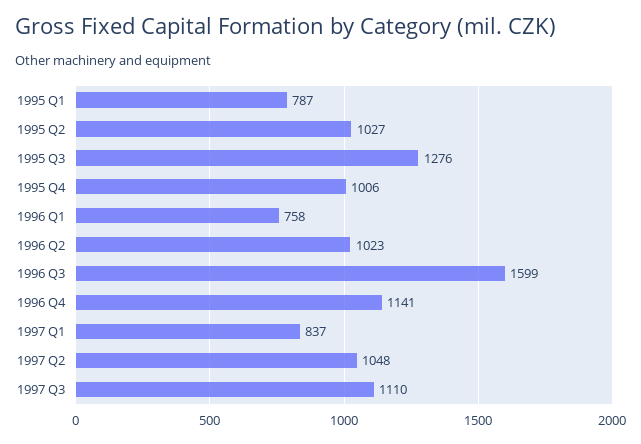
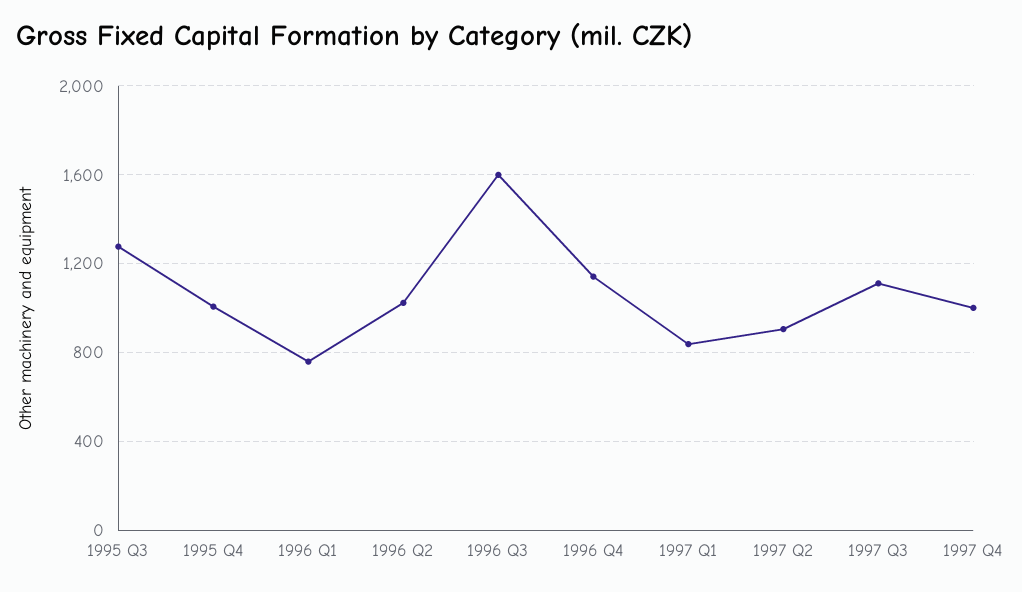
1995 Q1: 787 -> none
1995 Q2: 1027 -> none
1997 Q2: 1048 -> 900
1997 Q4: none -> 1000

